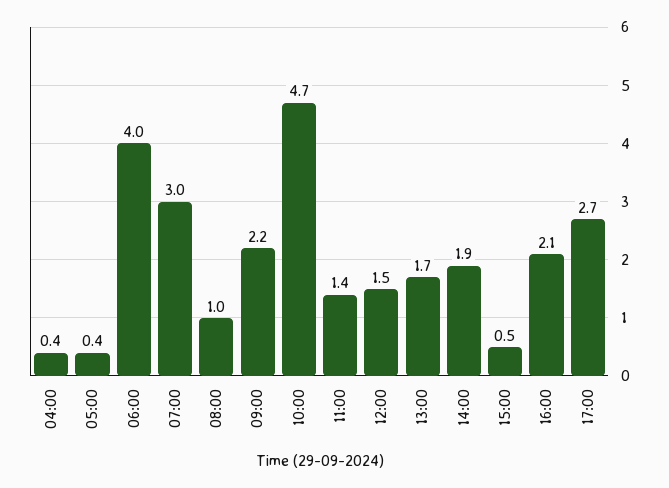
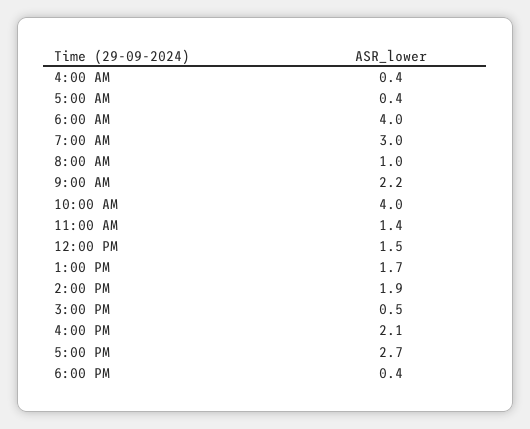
10:00: 4.7 -> 4
6:00 PM: none -> 0.4

